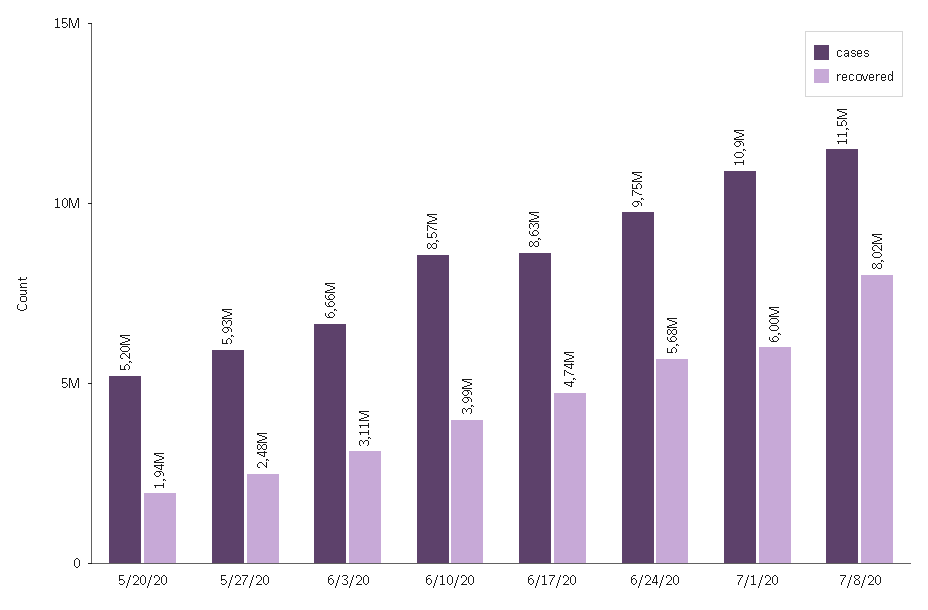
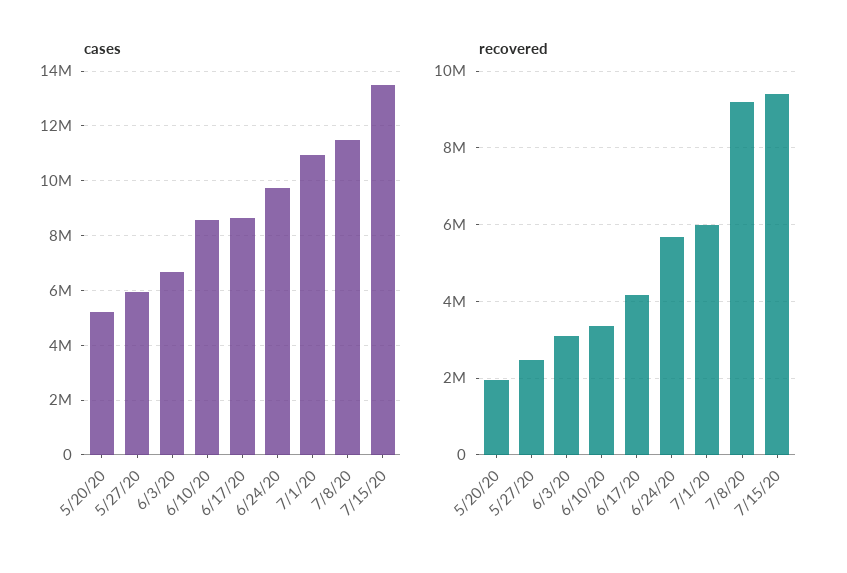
recovered, 6/10/20: 3990000 -> 3400000
recovered, 6/17/20: 4740000 -> 4200000
recovered, 7/8/20: 8020000 -> 9200000
cases, 7/15/20: none -> 13500000
recovered, 7/15/20: none -> 9400000

